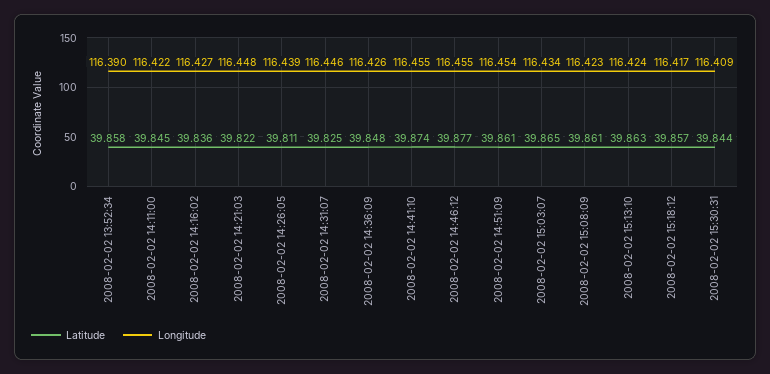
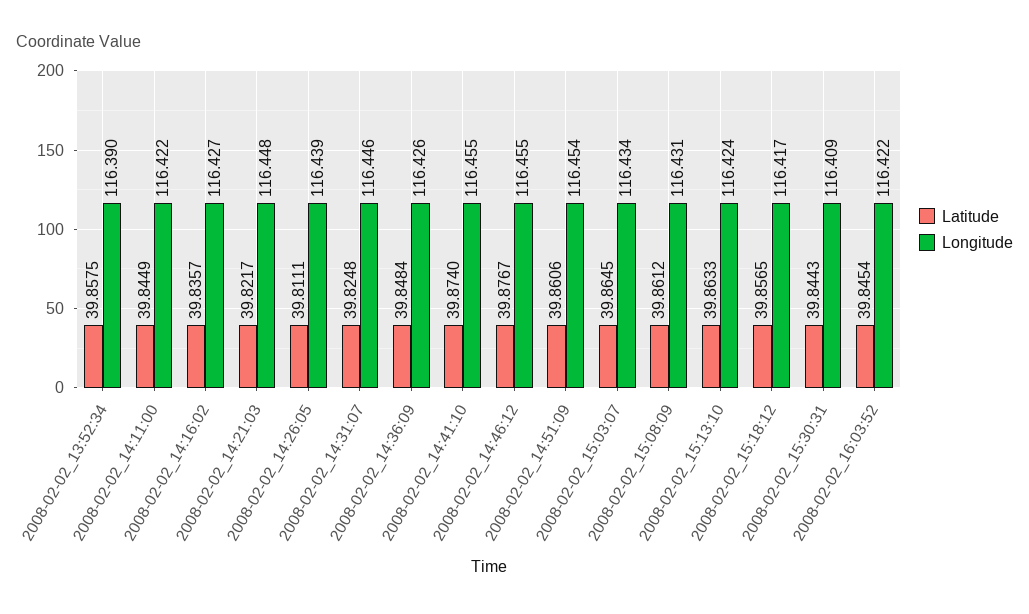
Longitude, 2008-02-02 15:08:09: 116.423 -> 116.431
Latitude, 2008-02-02_16:03:52: none -> 39.8454
Longitude, 2008-02-02_16:03:52: none -> 116.422

